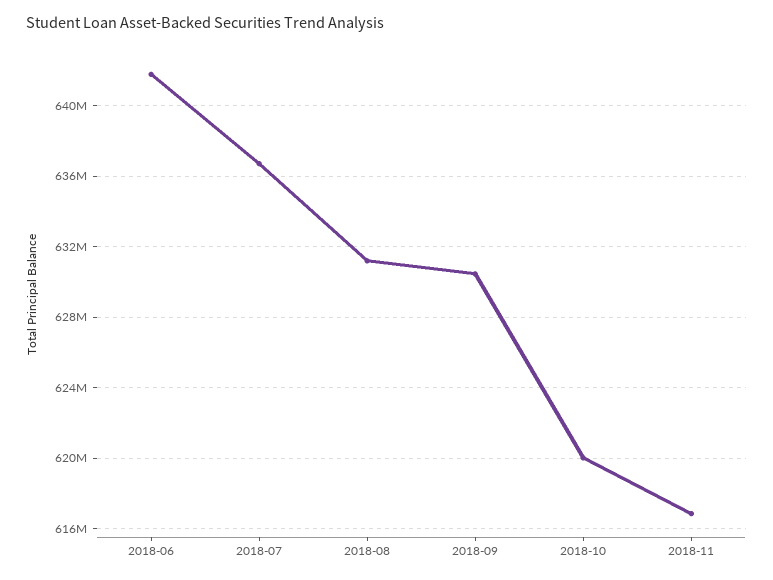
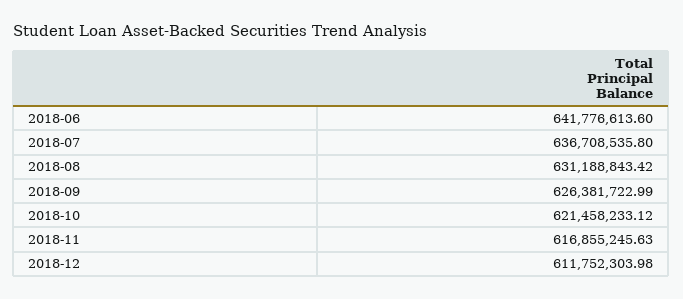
2018-09: 630500000 -> 626381722.99
2018-10: 620000000 -> 621458233.12
2018-12: none -> 611752303.98

